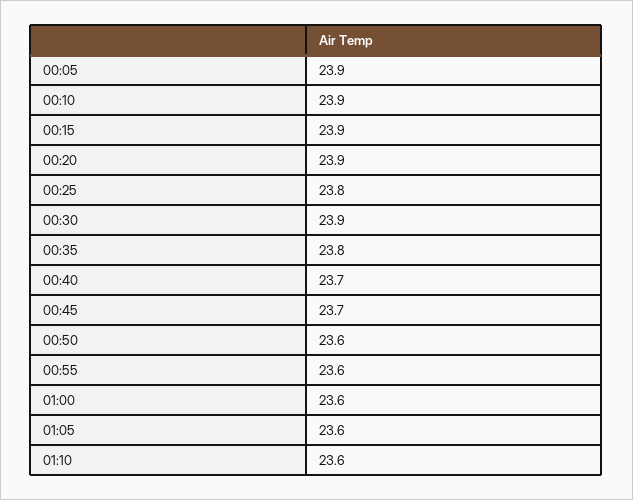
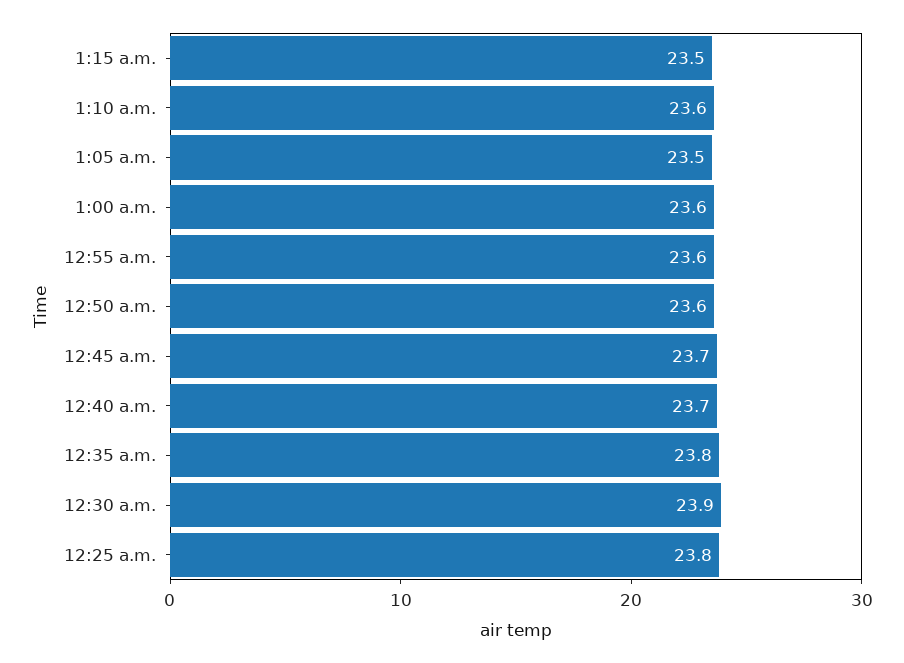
00:05: 23.9 -> none
00:10: 23.9 -> none
00:15: 23.9 -> none
00:20: 23.9 -> none
01:05: 23.6 -> 23.5
1:15 a.m.: none -> 23.5

